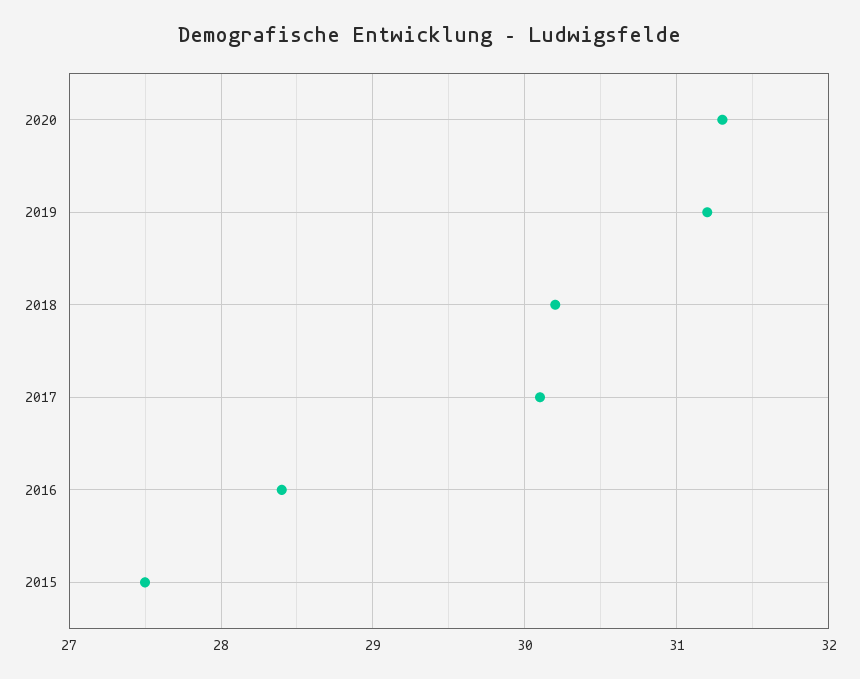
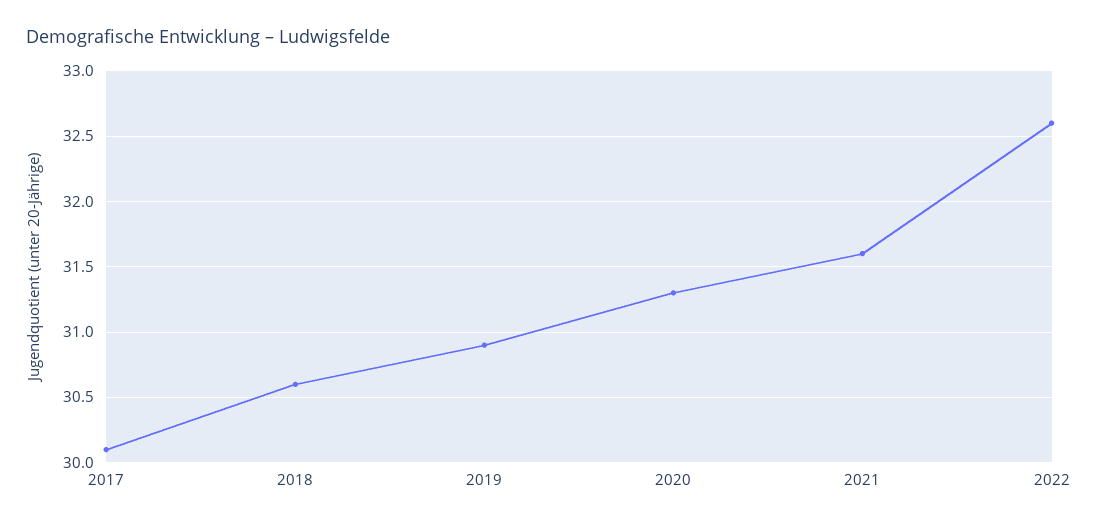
2019: 31.2 -> 30.9
2018: 30.2 -> 30.6
2016: 28.4 -> none
2015: 27.5 -> none
2021: none -> 31.6
2022: none -> 32.6

